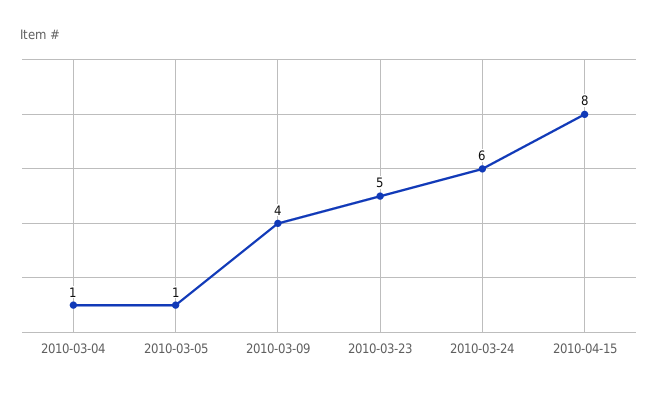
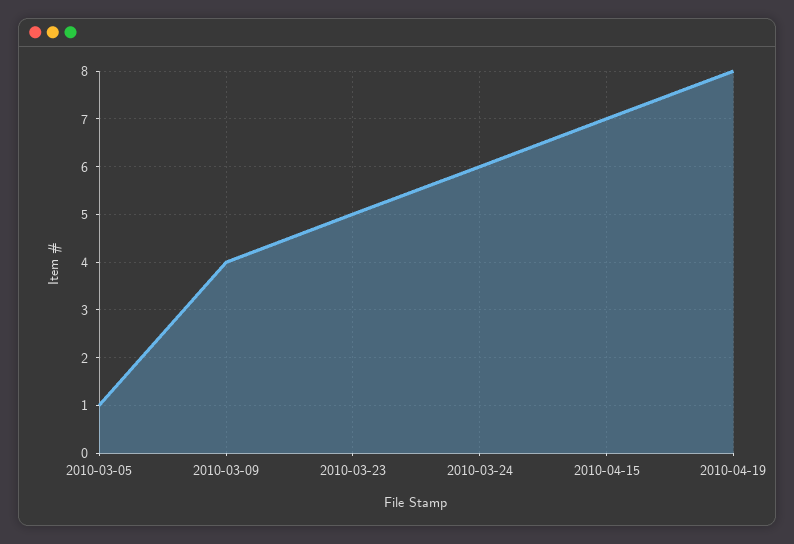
2010-03-04: 1 -> none
2010-04-15: 8 -> 7
2010-04-19: none -> 8

